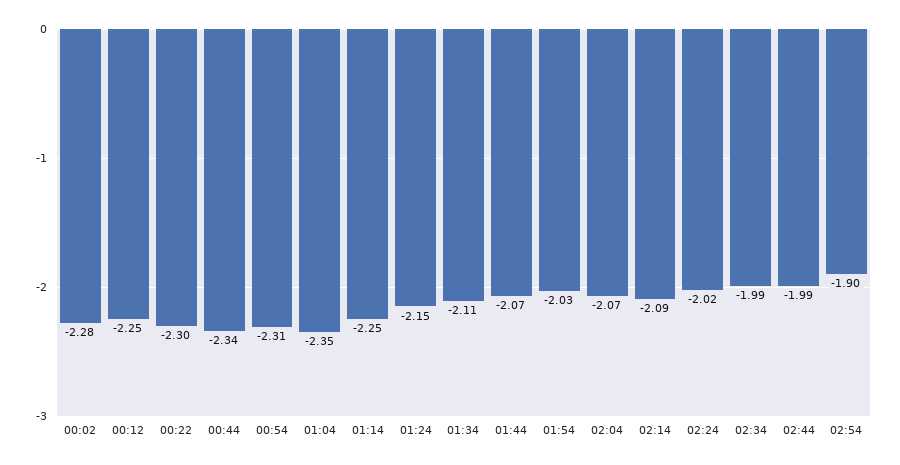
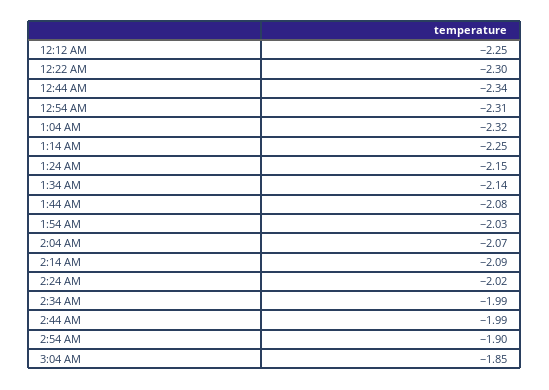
00:02: -2.28 -> none
01:04: -2.35 -> -2.32
01:34: -2.11 -> -2.14
01:44: -2.07 -> -2.08
3:04 AM: none -> -1.85

